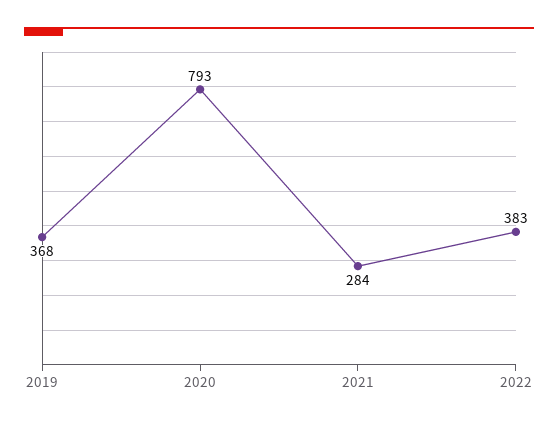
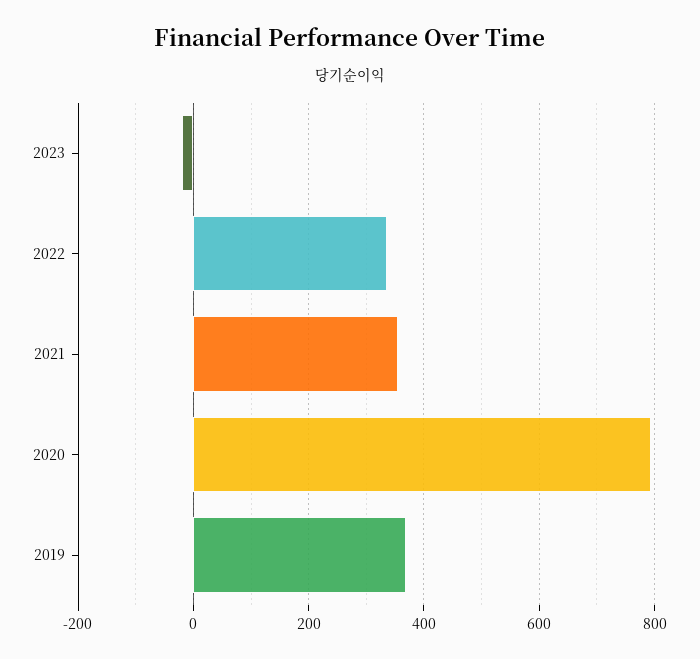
2021: 284 -> 360
2022: 383 -> 340
2023: none -> -20

